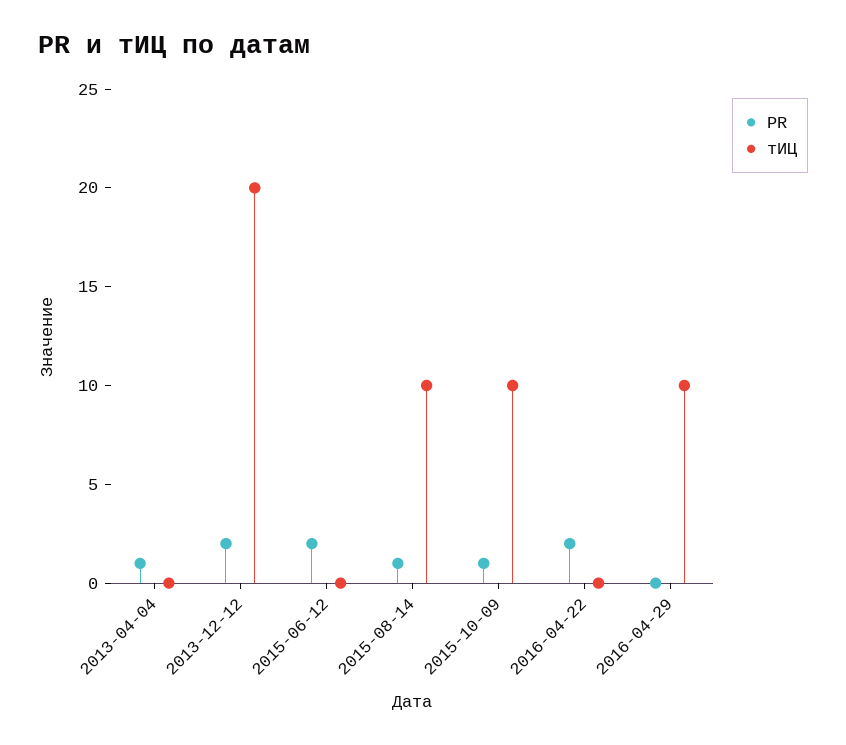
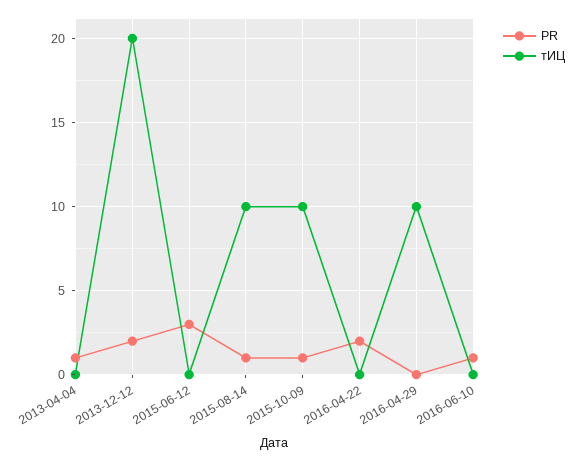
PR, 2015-06-12: 2 -> 3
PR, 2016-06-10: none -> 1
тИЦ, 2016-06-10: none -> 0

